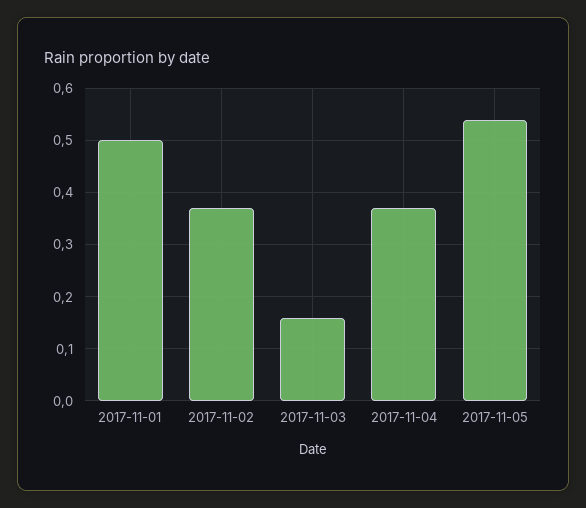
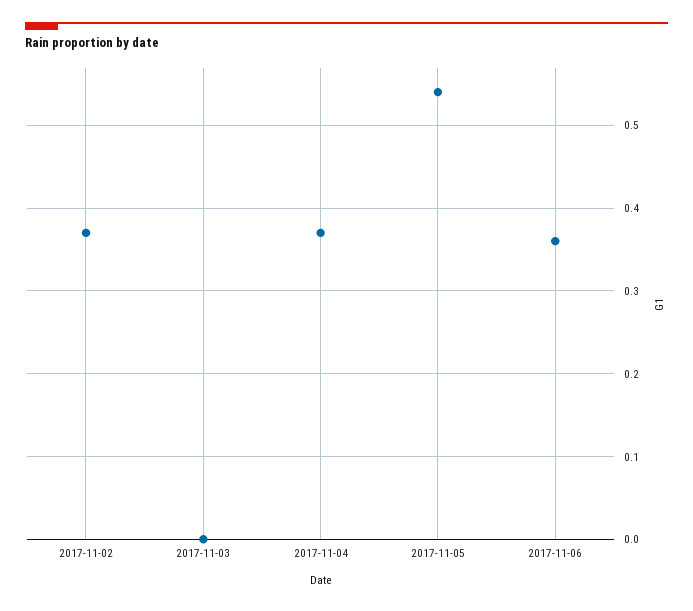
2017-11-01: 0.5 -> none
2017-11-03: 0.15 -> 0
2017-11-06: none -> 0.36

